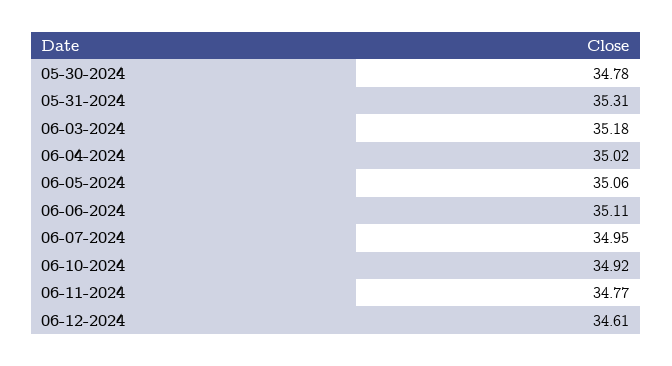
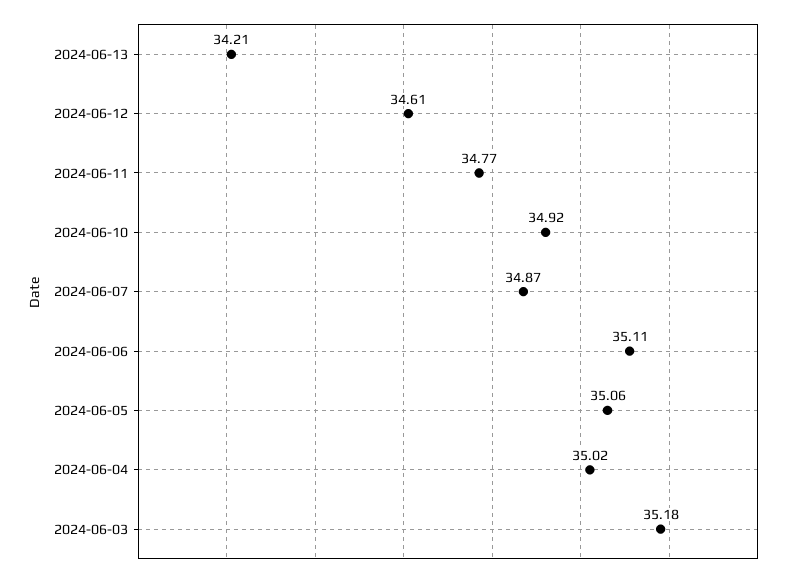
05-30-2024: 34.78 -> none
05-31-2024: 35.31 -> none
06-07-2024: 34.95 -> 34.87
2024-06-13: none -> 34.21

